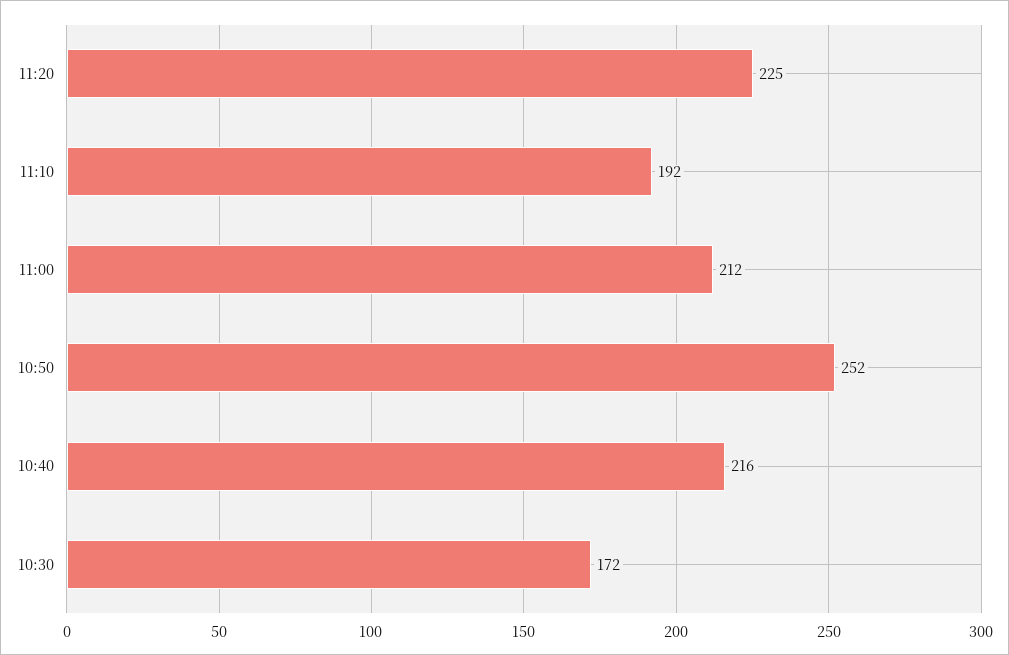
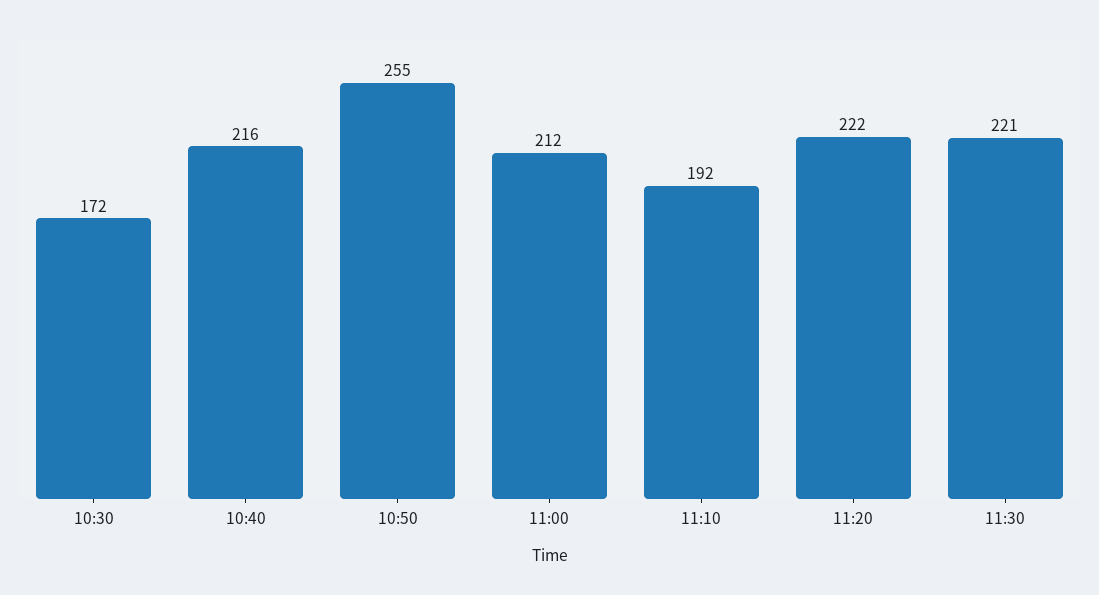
11:20: 225 -> 222
10:50: 252 -> 255
11:30: none -> 221

